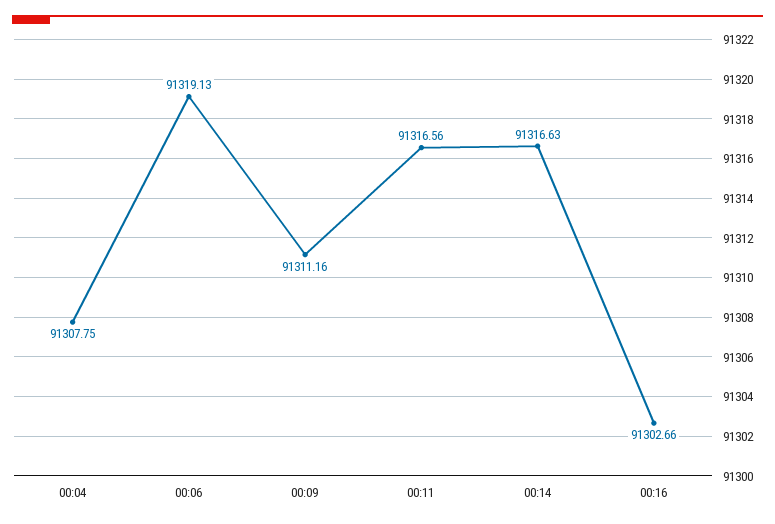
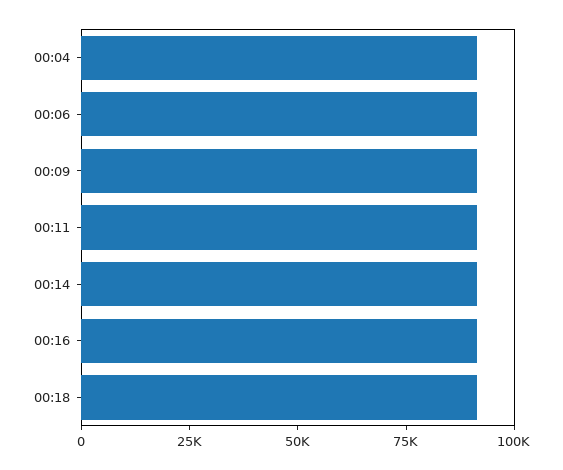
00:18: none -> 90000

